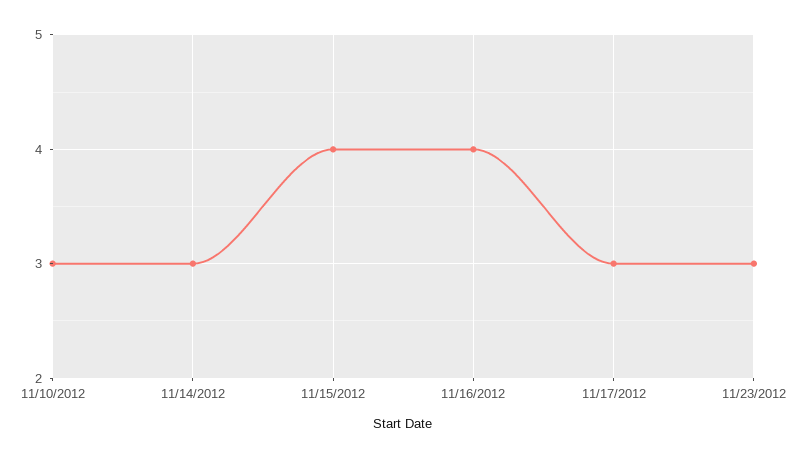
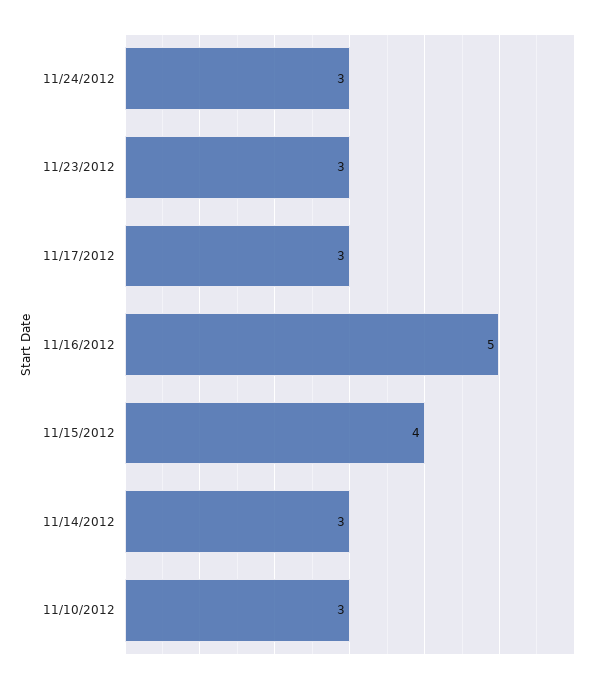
11/16/2012: 4 -> 5
11/24/2012: none -> 3

